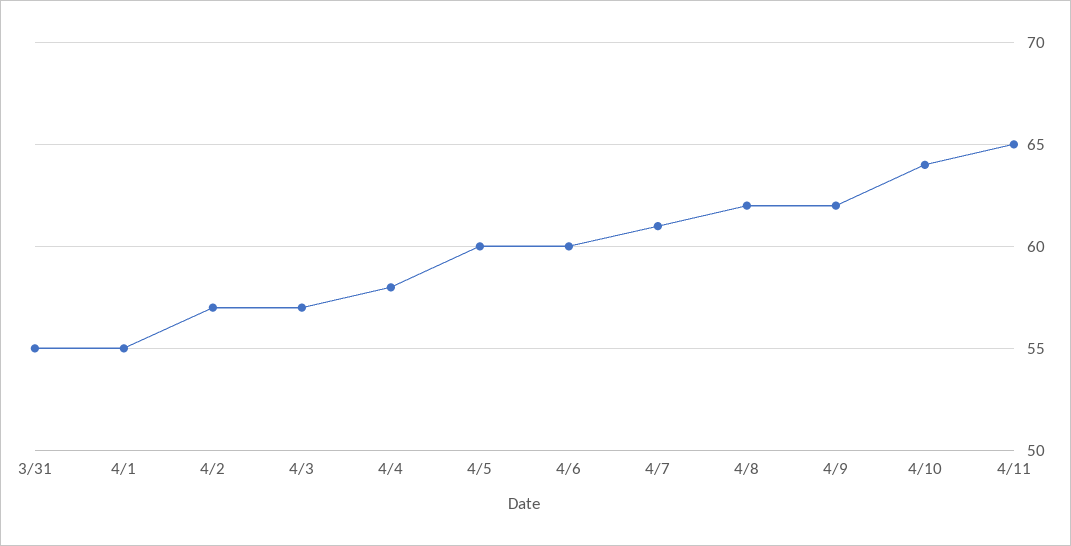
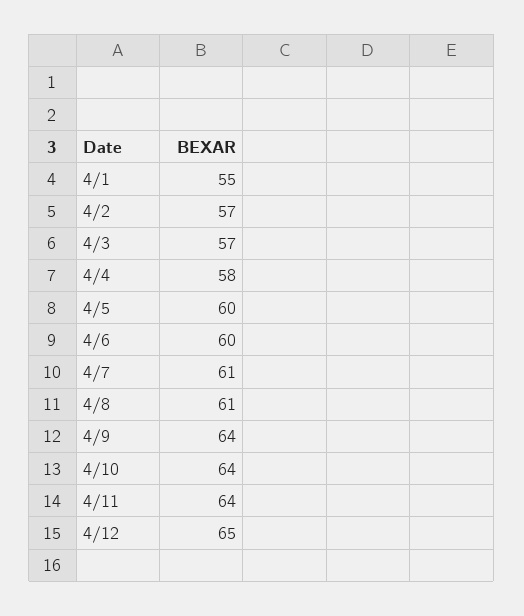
3/31: 55 -> none
4/8: 62 -> 61
4/9: 62 -> 64
4/11: 65 -> 64
4/12: none -> 65

